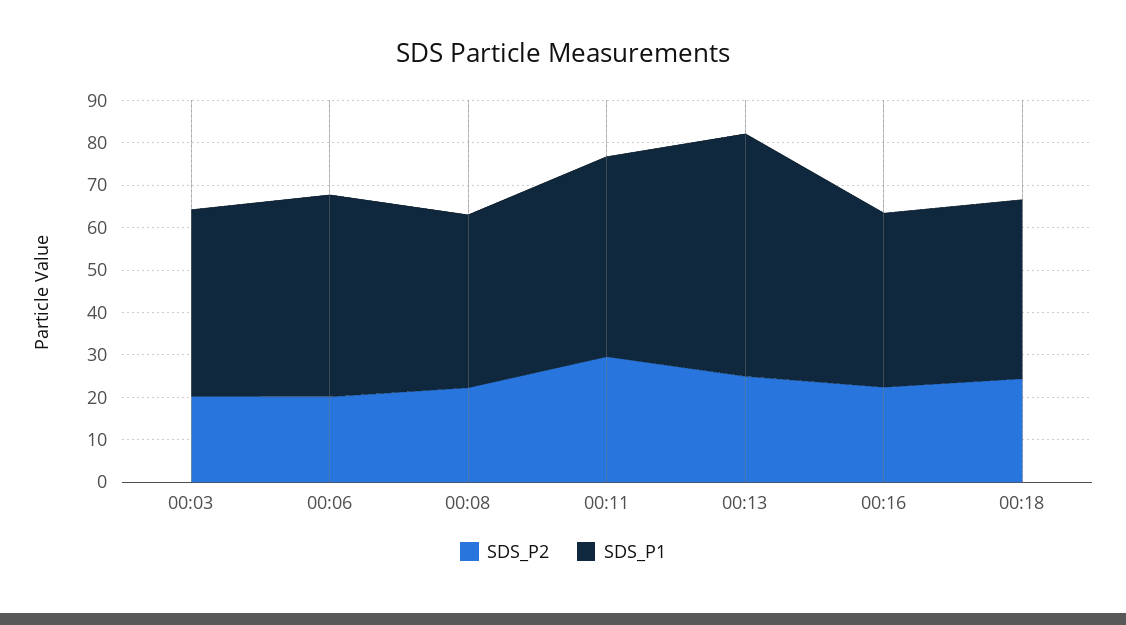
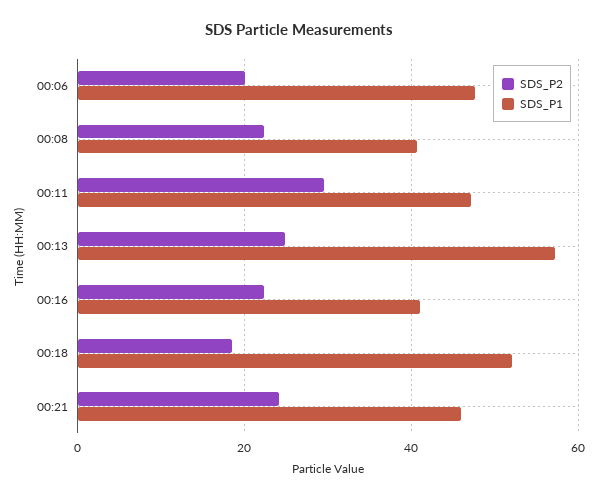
SDS_P2, 00:03: 20 -> none
SDS_P1, 00:03: 44 -> none
SDS_P2, 00:18: 24 -> 18
SDS_P1, 00:18: 42 -> 52
SDS_P2, 00:21: none -> 24
SDS_P1, 00:21: none -> 46

